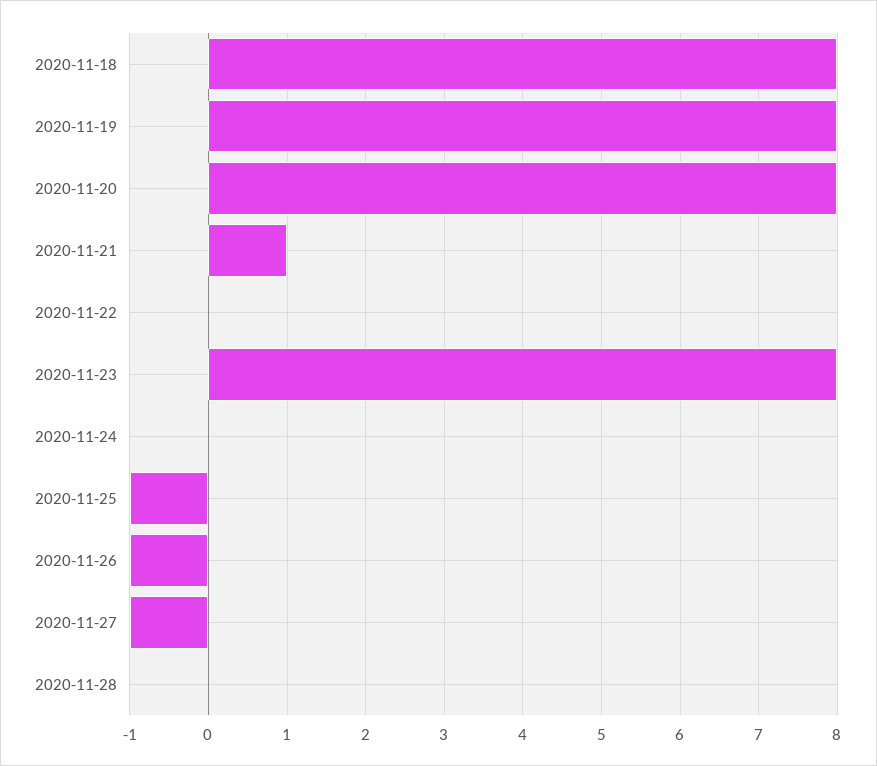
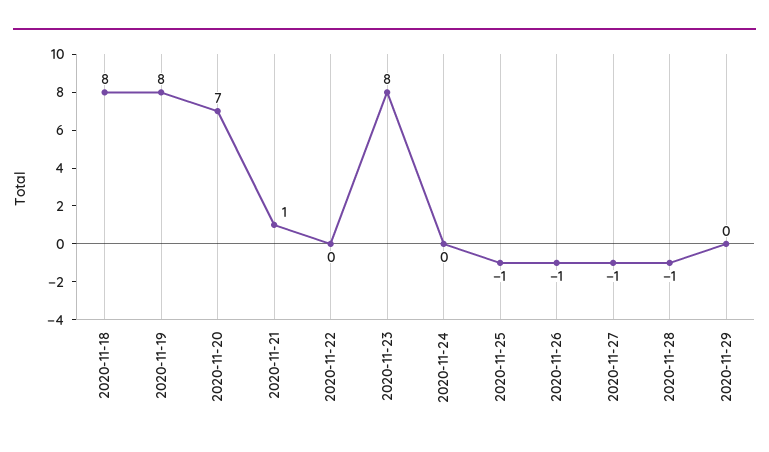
2020-11-20: 8 -> 7
2020-11-28: 0 -> -1
2020-11-29: none -> 0

